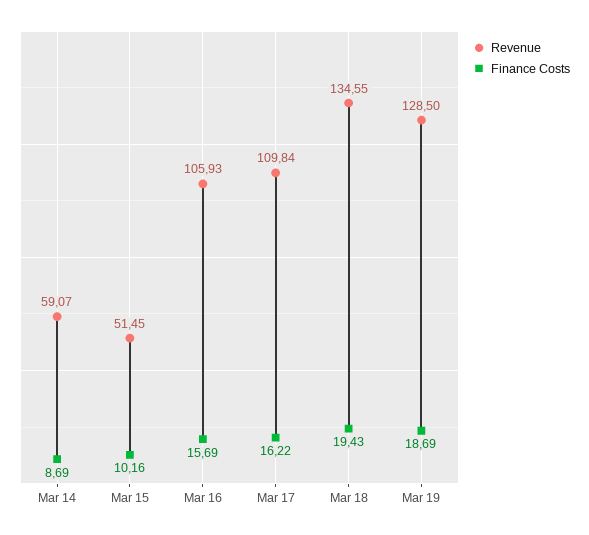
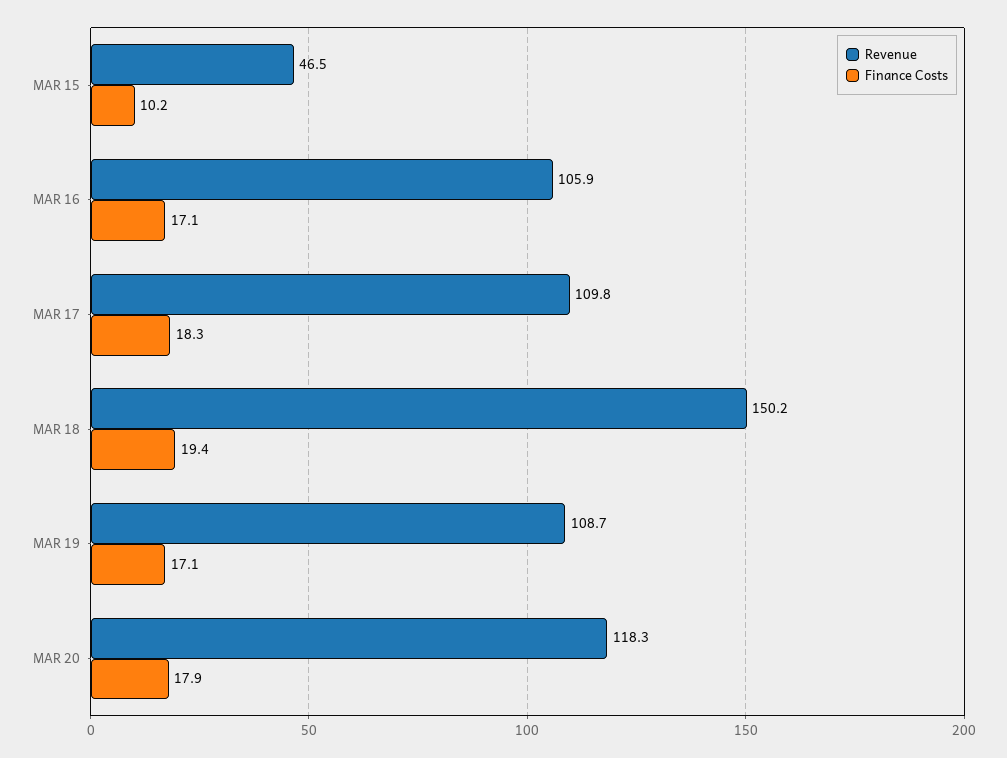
Revenue, Mar 14: 59.07 -> none
Finance Costs, Mar 14: 8.69 -> none
Revenue, Mar 15: 51.45 -> 46.5
Finance Costs, Mar 16: 15.69 -> 17.1
Finance Costs, Mar 17: 16.22 -> 18.3
Revenue, Mar 18: 134.55 -> 150.2
Revenue, Mar 19: 128.5 -> 108.7
Finance Costs, Mar 19: 18.69 -> 17.1
Revenue, MAR 20: none -> 118.3
Finance Costs, MAR 20: none -> 17.9

